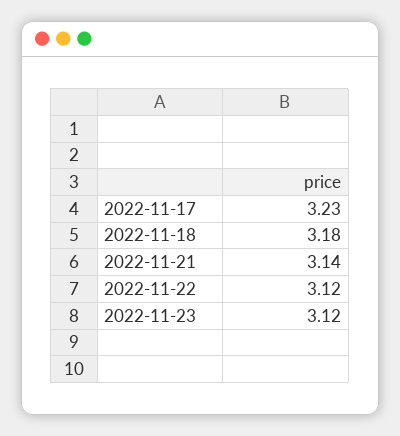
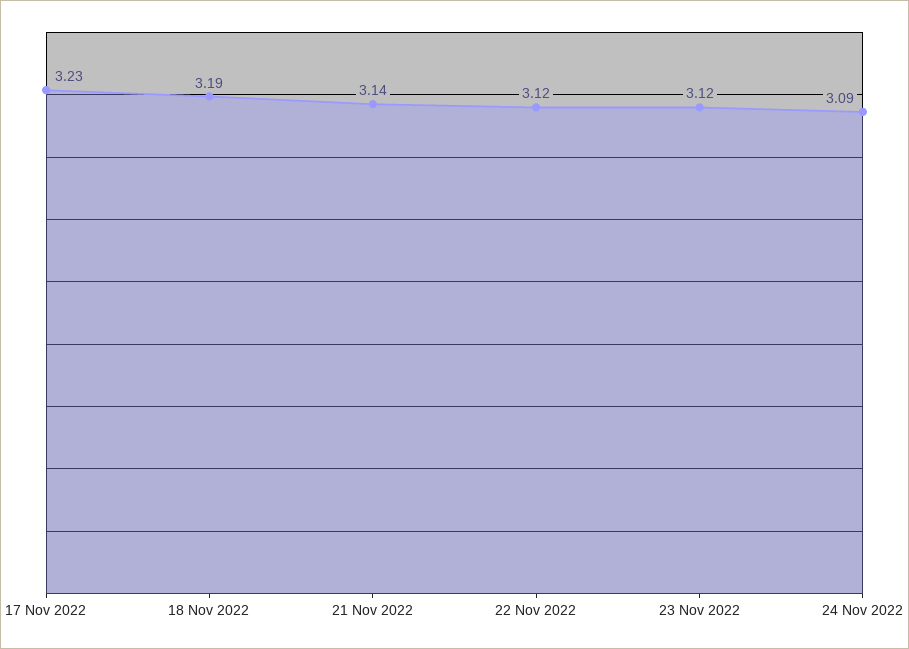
2022-11-18: 3.18 -> 3.19
24 Nov 2022: none -> 3.09

